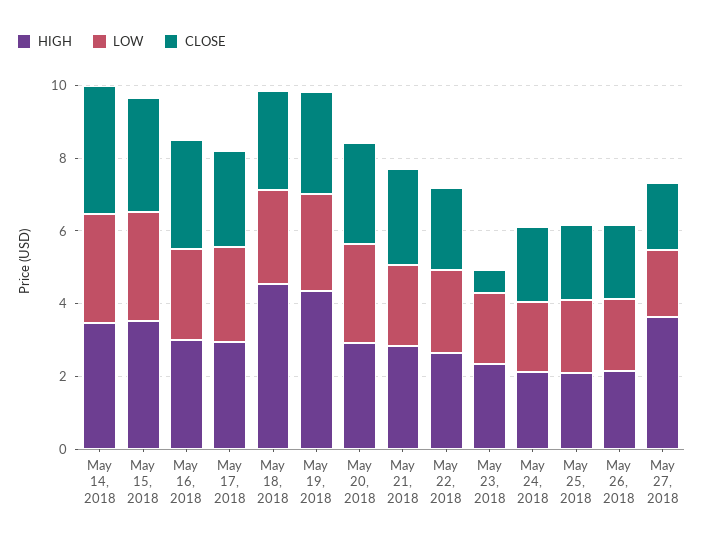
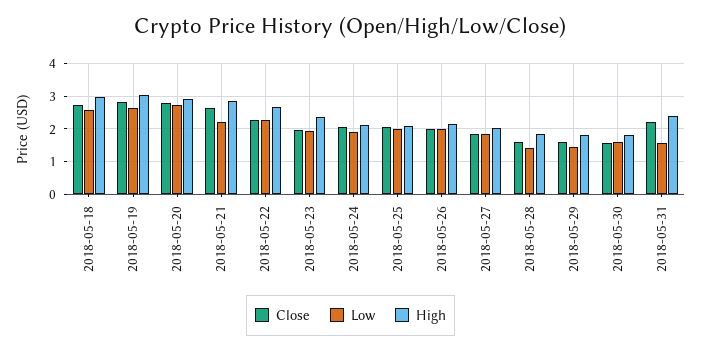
HIGH, May 14, 2018: 3.5 -> none
LOW, May 14, 2018: 3 -> none
CLOSE, May 14, 2018: 3.5 -> none
HIGH, May 15, 2018: 3.5 -> none
LOW, May 15, 2018: 3 -> none
CLOSE, May 15, 2018: 3 -> none
HIGH, May 16, 2018: 3 -> none
LOW, May 16, 2018: 2.5 -> none
CLOSE, May 16, 2018: 3 -> none
HIGH, May 17, 2018: 3 -> none
LOW, May 17, 2018: 2.5 -> none
CLOSE, May 17, 2018: 2.5 -> none
HIGH, May 18, 2018: 4.5 -> 3
HIGH, May 19, 2018: 4.5 -> 3
CLOSE, May 23, 2018: 0.5 -> 2
HIGH, May 27, 2018: 3.5 -> 2
CLOSE, 2018-05-28: none -> 1.6
LOW, 2018-05-28: none -> 1.4
HIGH, 2018-05-28: none -> 1.8
CLOSE, 2018-05-29: none -> 1.6
LOW, 2018-05-29: none -> 1.4
HIGH, 2018-05-29: none -> 1.8
CLOSE, 2018-05-30: none -> 1.6
LOW, 2018-05-30: none -> 1.6
HIGH, 2018-05-30: none -> 1.8
CLOSE, 2018-05-31: none -> 2.2
LOW, 2018-05-31: none -> 1.6
HIGH, 2018-05-31: none -> 2.4

